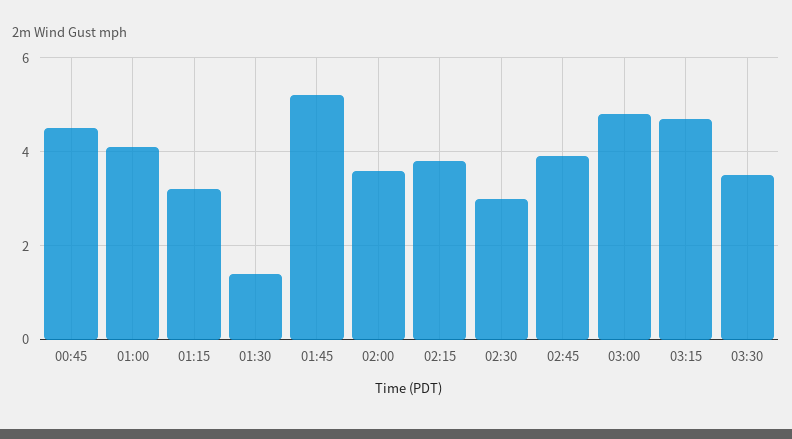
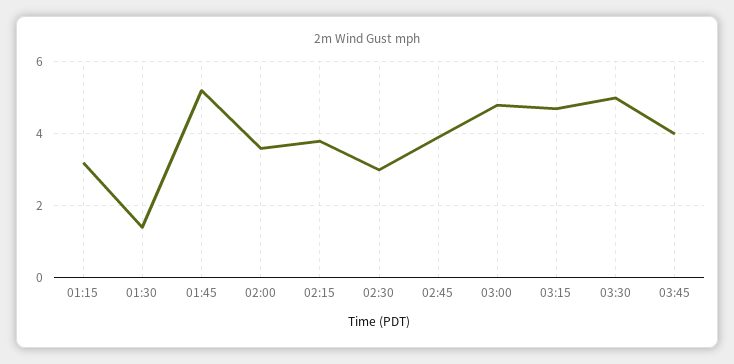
00:45: 4.5 -> none
01:00: 4 -> none
03:30: 3.5 -> 5
03:45: none -> 4

